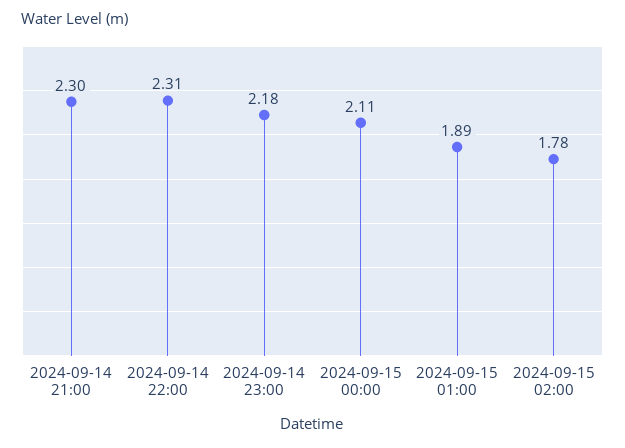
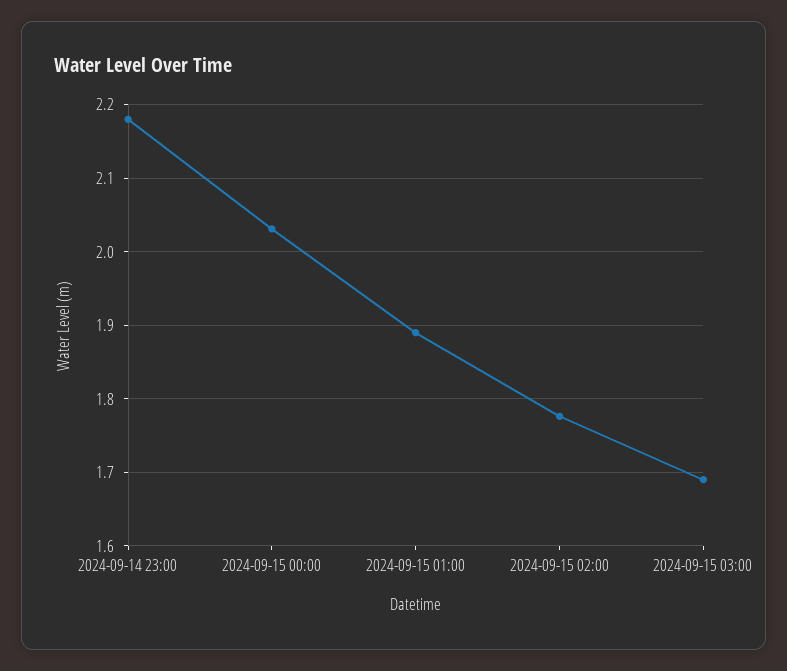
2024-09-14 21:00: 2.3 -> none
2024-09-14 22:00: 2.31 -> none
2024-09-15 00:00: 2.11 -> 2.03
2024-09-15 03:00: none -> 1.69

